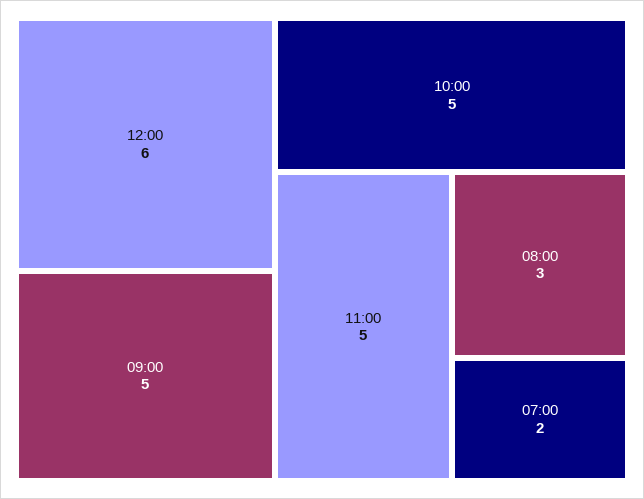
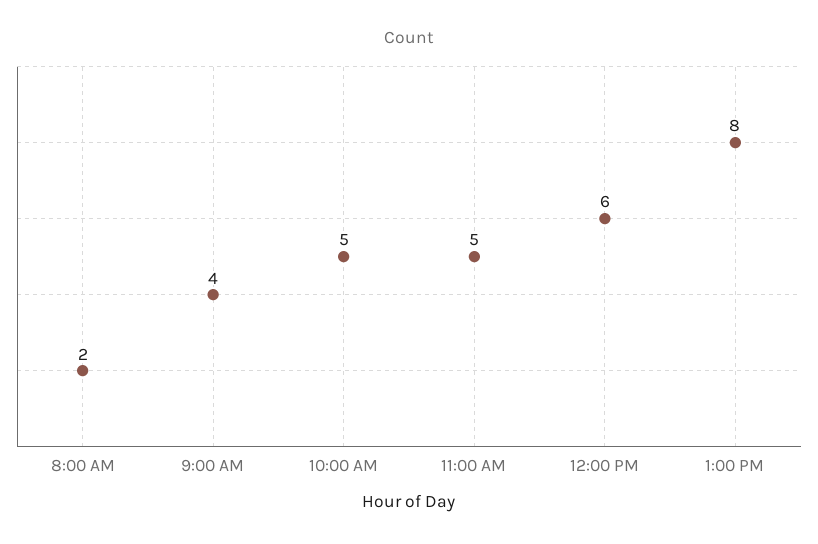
09:00: 5 -> 4
08:00: 3 -> 2
07:00: 2 -> none
1:00 PM: none -> 8

